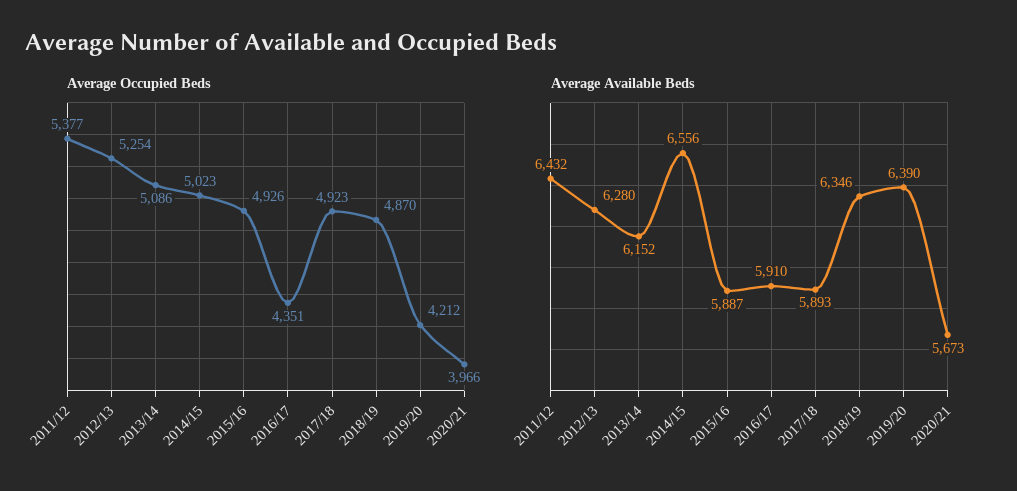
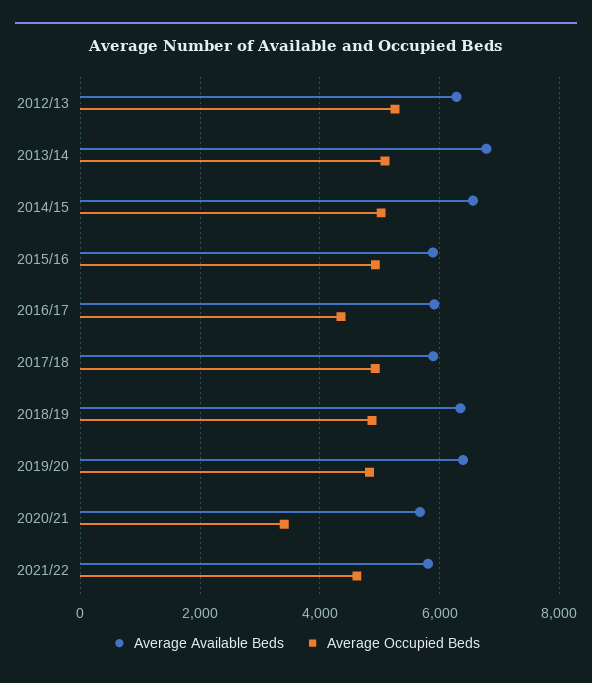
Average Occupied Beds, 2011/12: 5377 -> none
Average Occupied Beds, 2019/20: 4212 -> 4800
Average Occupied Beds, 2020/21: 3966 -> 3400
Average Available Beds, 2011/12: 6432 -> none
Average Available Beds, 2013/14: 6152 -> 6800
Average Available Beds, 2021/22: none -> 5800
Average Occupied Beds, 2021/22: none -> 4600

